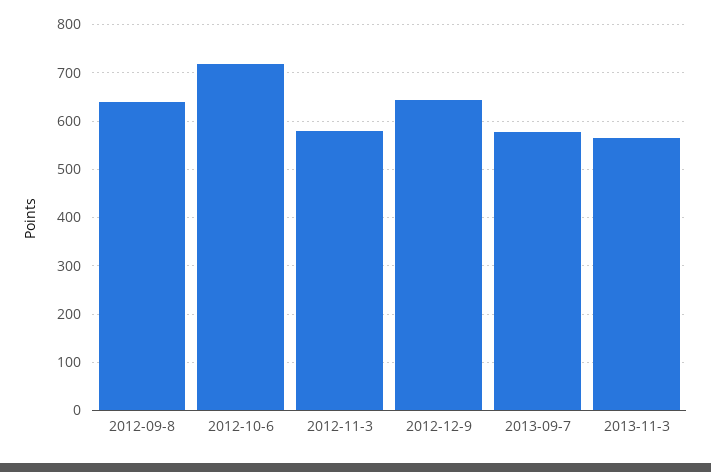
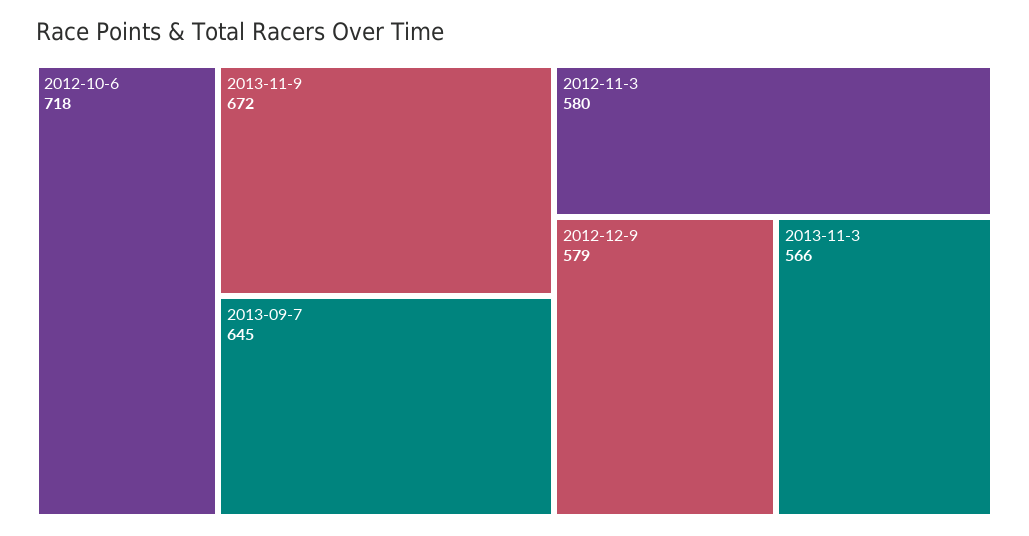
2012-09-8: 640 -> none
2012-12-9: 640 -> 579
2013-09-7: 580 -> 645
2013-11-9: none -> 672

